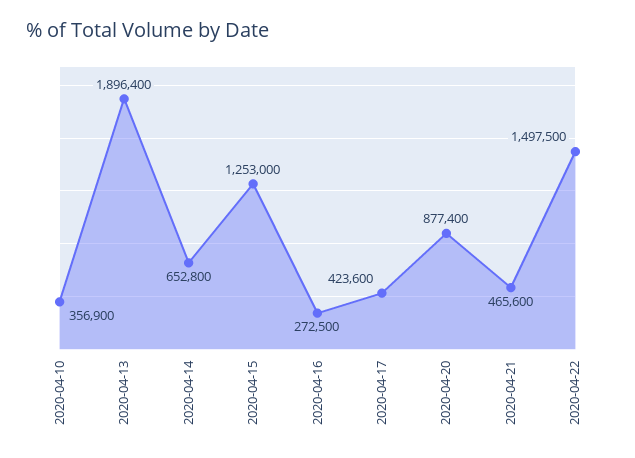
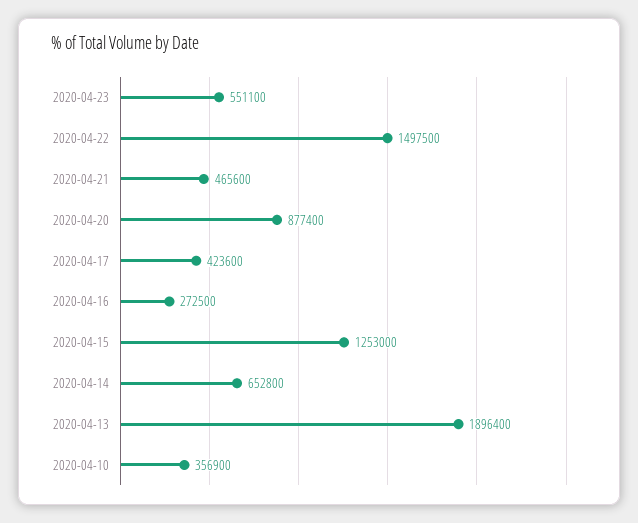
2020-04-23: none -> 551100

